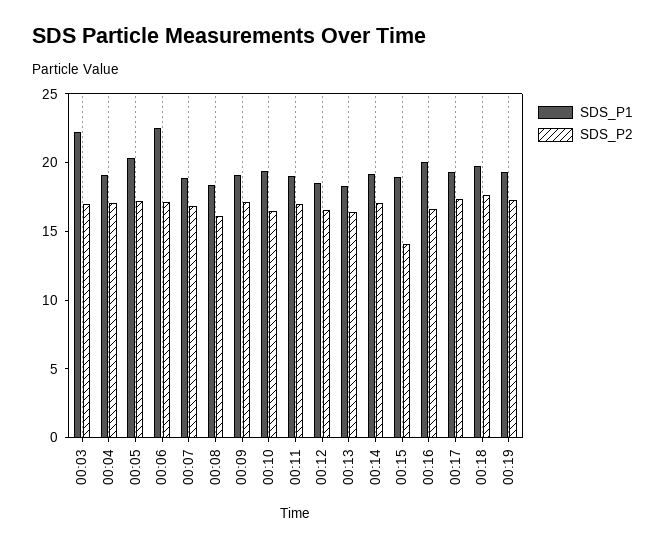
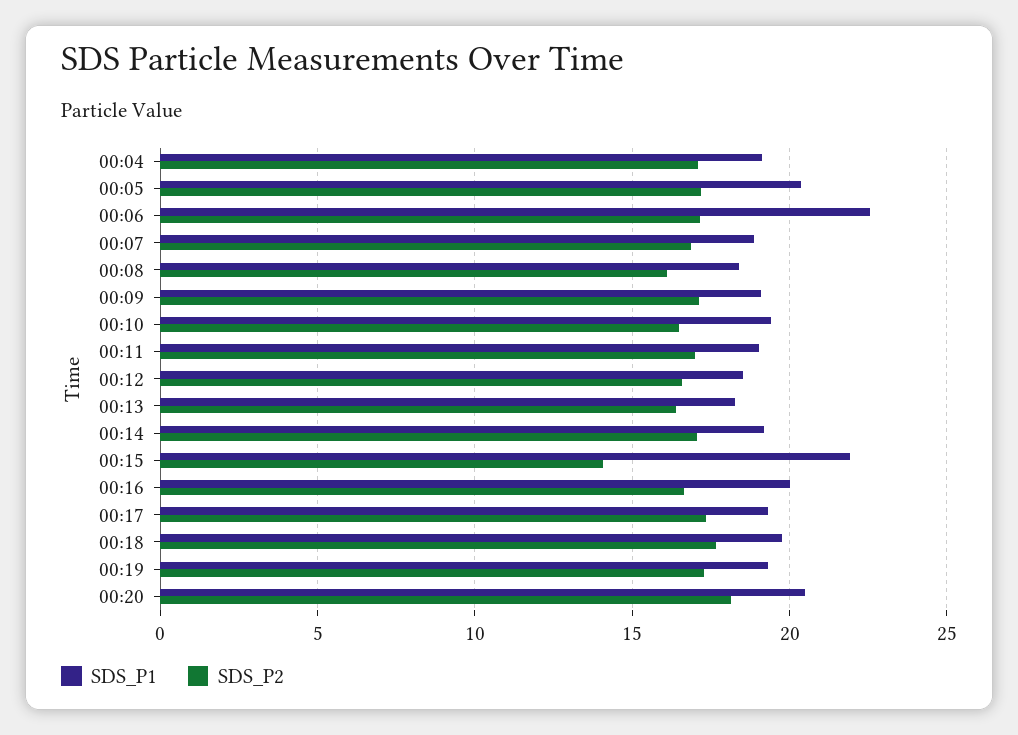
SDS_P1, 00:03: 22 -> none
SDS_P2, 00:03: 17 -> none
SDS_P1, 00:15: 19 -> 22
SDS_P1, 00:20: none -> 20.5
SDS_P2, 00:20: none -> 18

